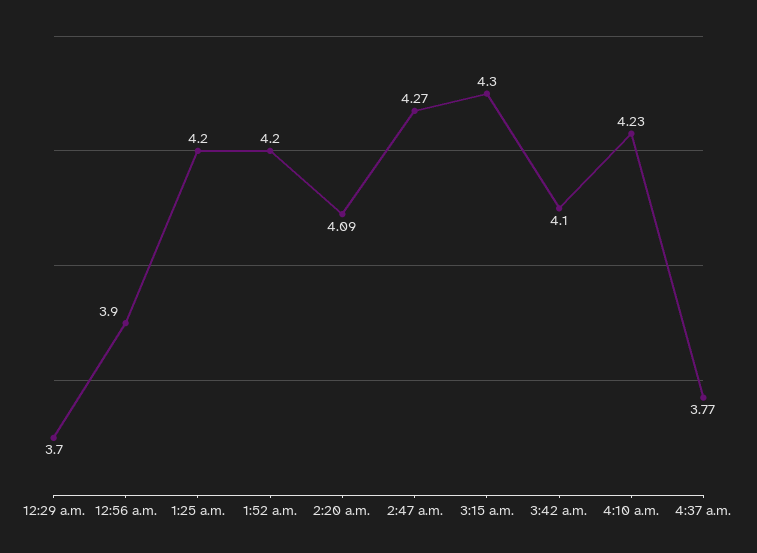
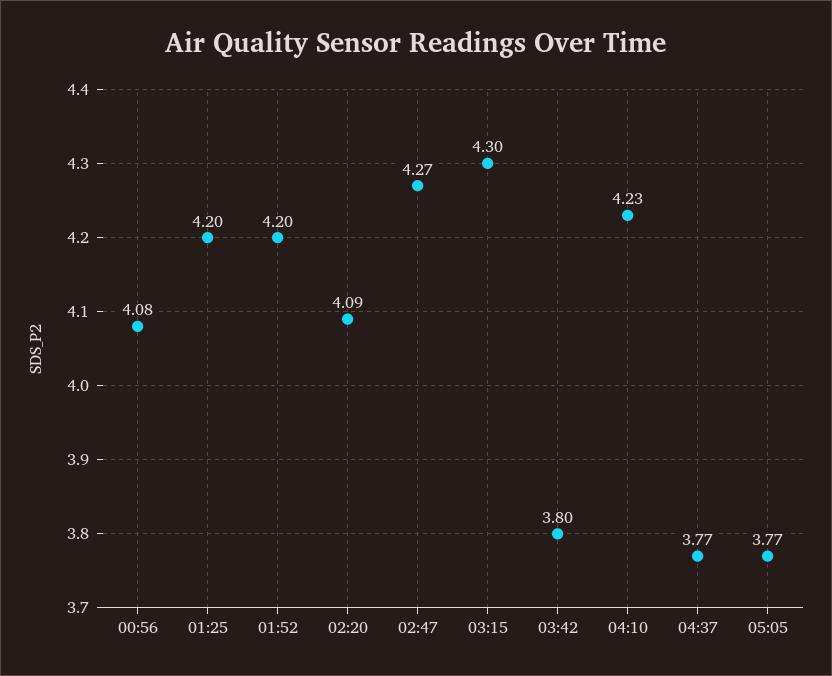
12:29 a.m.: 3.7 -> none
12:56 a.m.: 3.9 -> 4.08
3:42 a.m.: 4.1 -> 3.8
05:05: none -> 3.77

